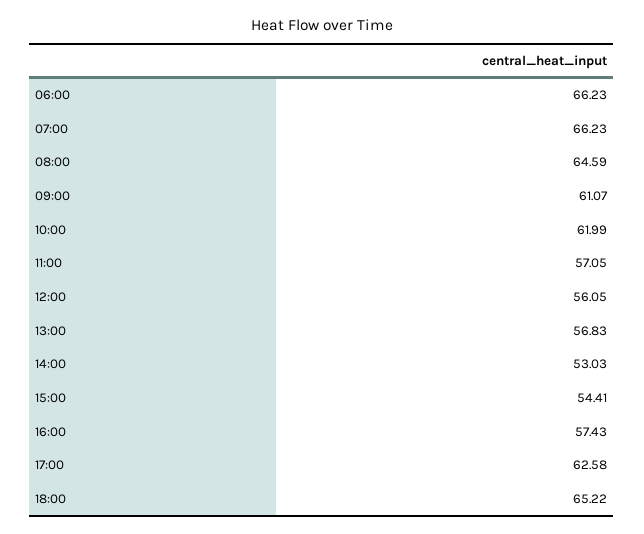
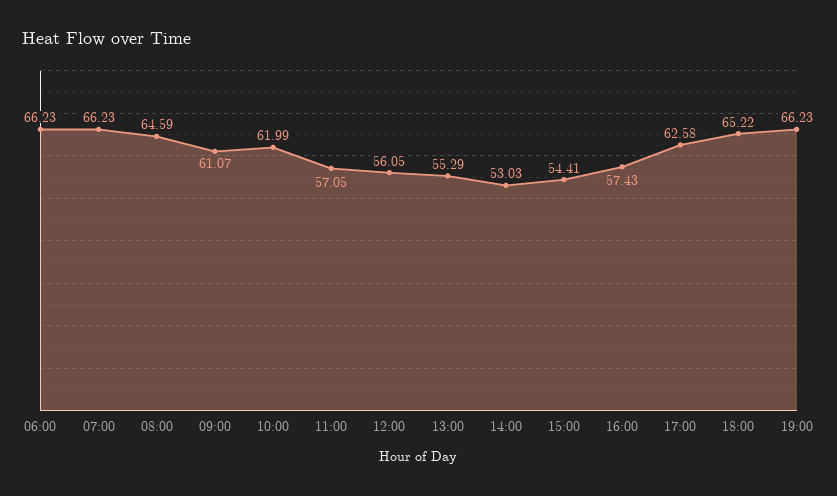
13:00: 56.83 -> 55.29
19:00: none -> 66.23

